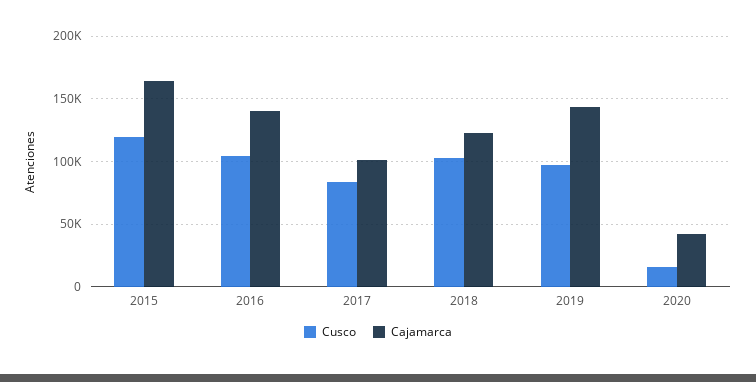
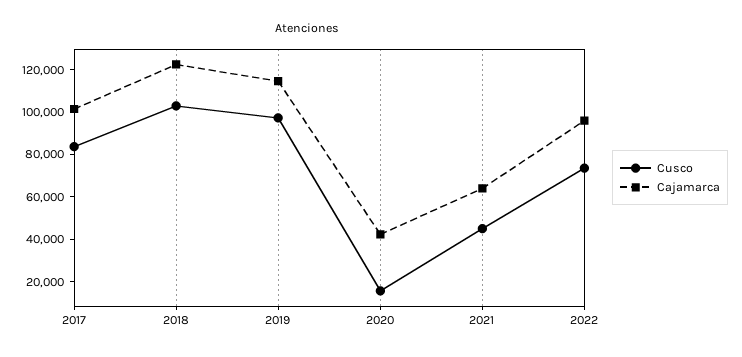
Cusco, 2015: 120000 -> none
Cajamarca, 2015: 165000 -> none
Cusco, 2016: 105000 -> none
Cajamarca, 2016: 140000 -> none
Cajamarca, 2019: 145000 -> 115000
Cusco, 2021: none -> 45000
Cajamarca, 2021: none -> 65000
Cusco, 2022: none -> 75000
Cajamarca, 2022: none -> 95000

